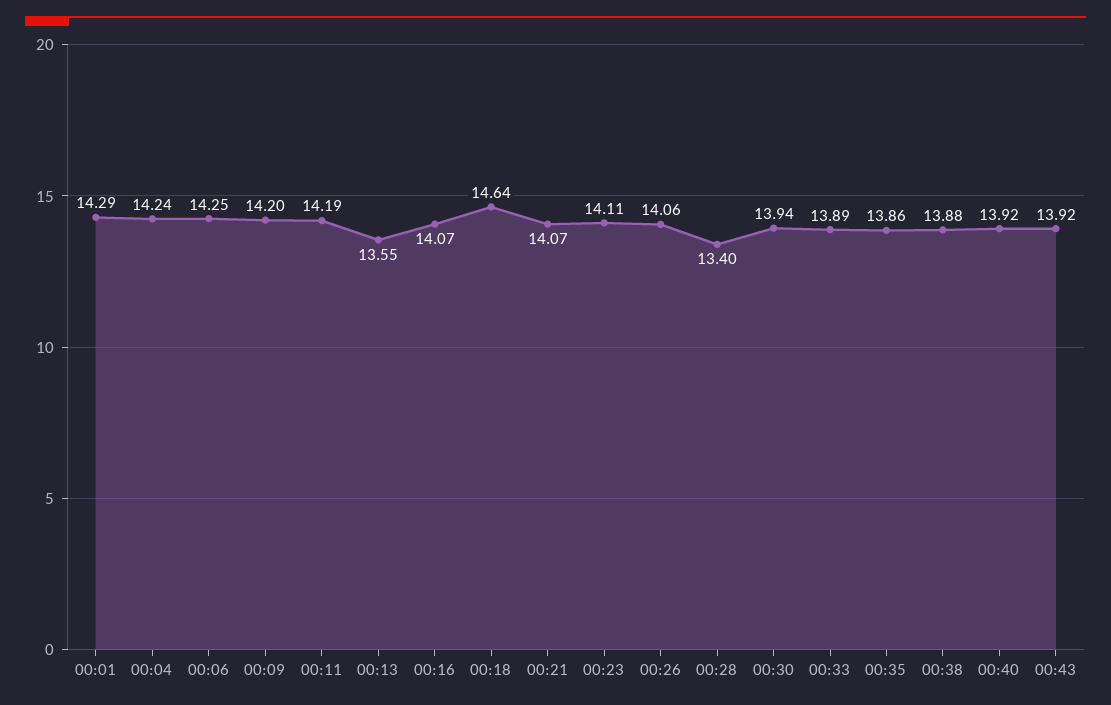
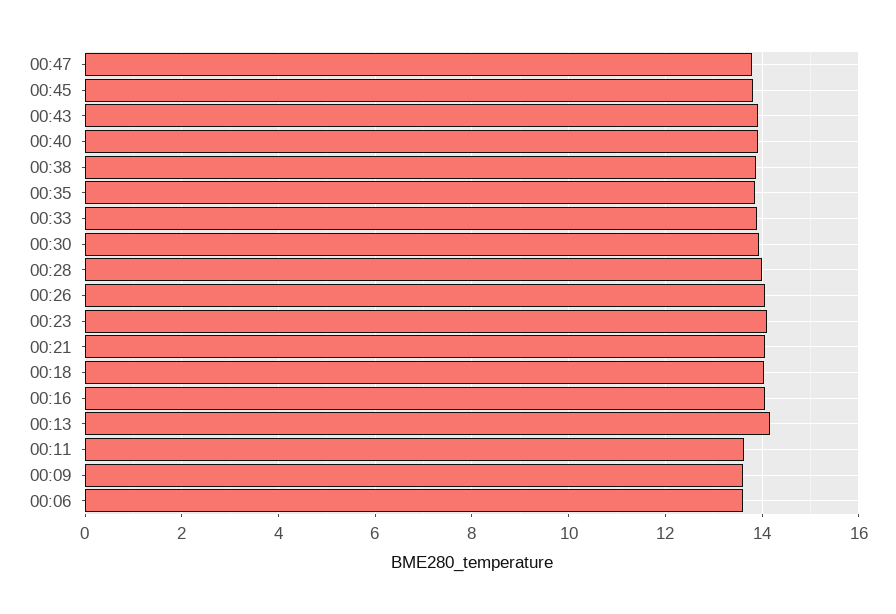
00:01: 14.29 -> none
00:04: 14.24 -> none
00:06: 14.25 -> 13.6
00:09: 14.2 -> 13.6
00:11: 14.19 -> 13.6
00:13: 13.55 -> 14.2
00:18: 14.64 -> 14
00:28: 13.4 -> 14
00:47: none -> 13.8
00:45: none -> 13.8

